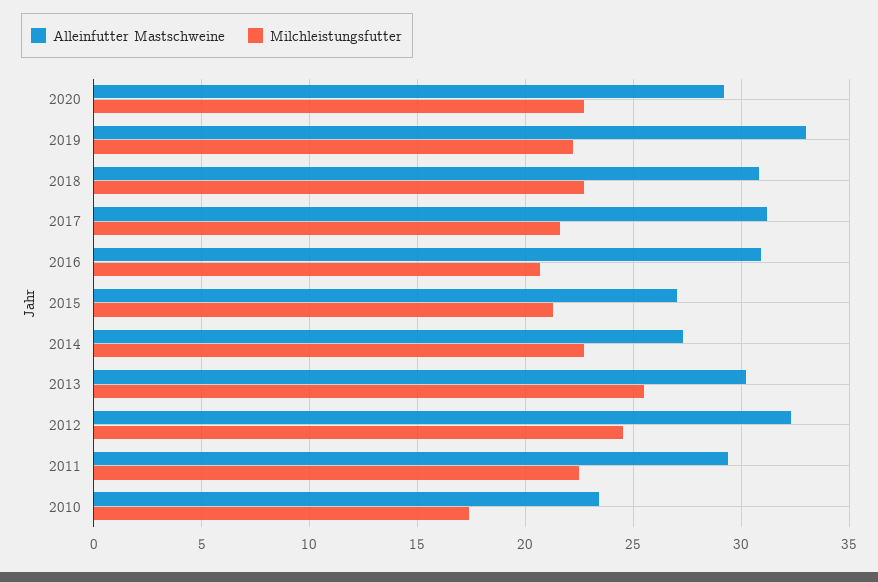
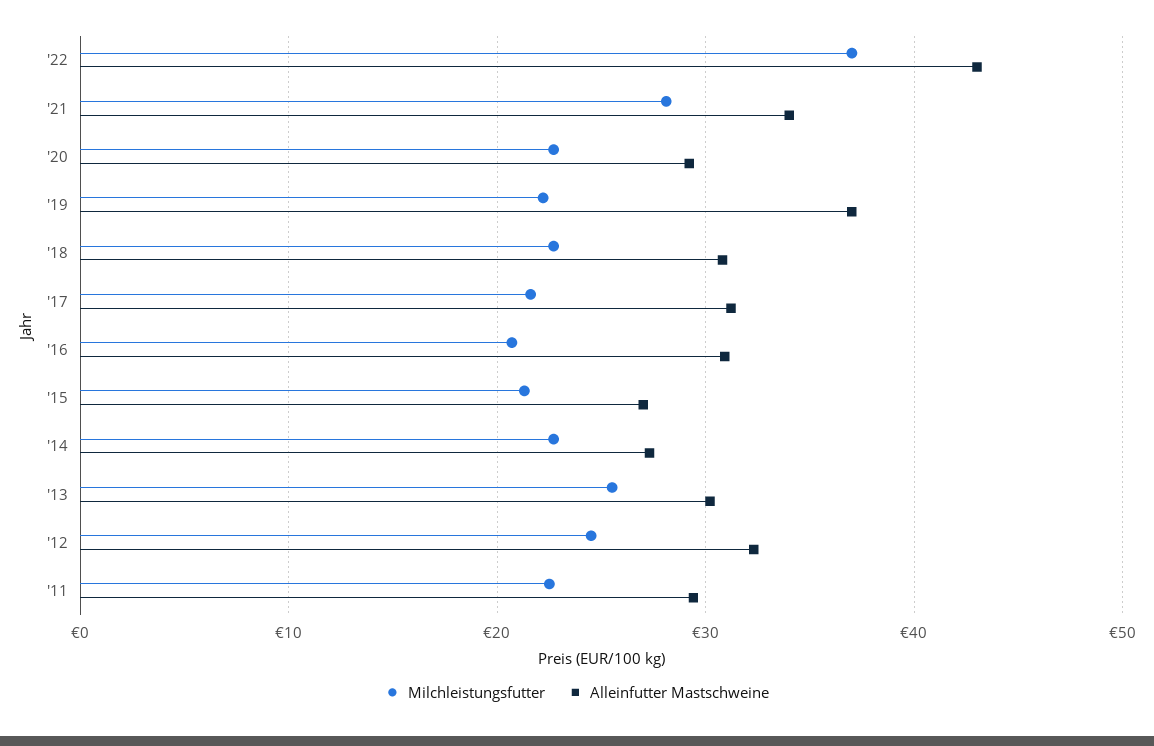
Alleinfutter Mastschweine, 2019: 33 -> 37
Alleinfutter Mastschweine, 2010: 23.5 -> none
Milchleistungsfutter, 2010: 17.5 -> none
Milchleistungsfutter, '22: none -> 37
Alleinfutter Mastschweine, '22: none -> 43
Milchleistungsfutter, '21: none -> 28
Alleinfutter Mastschweine, '21: none -> 34

